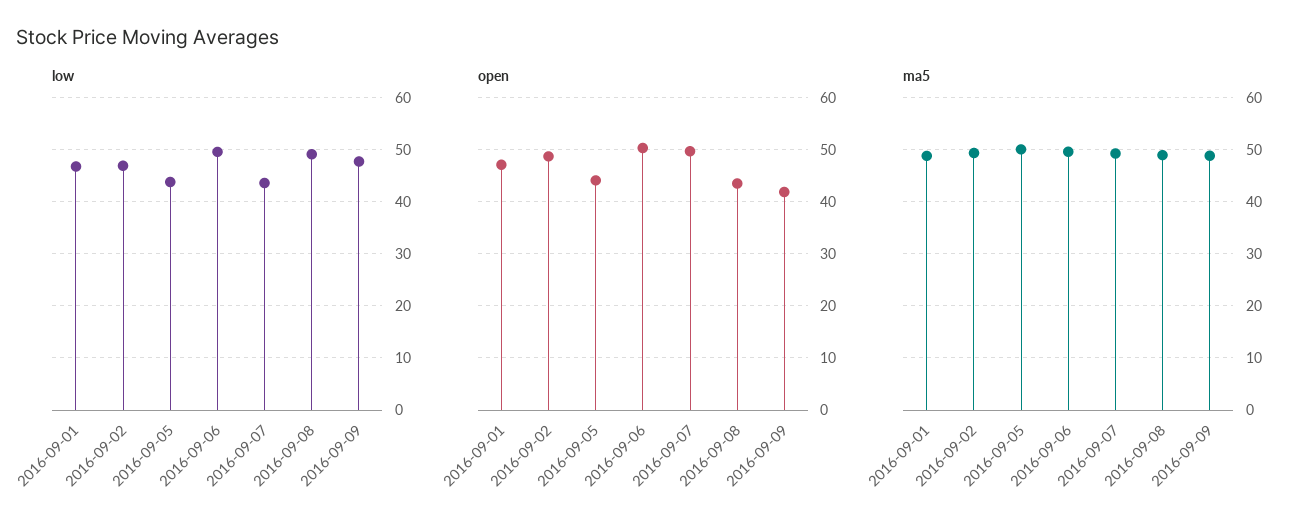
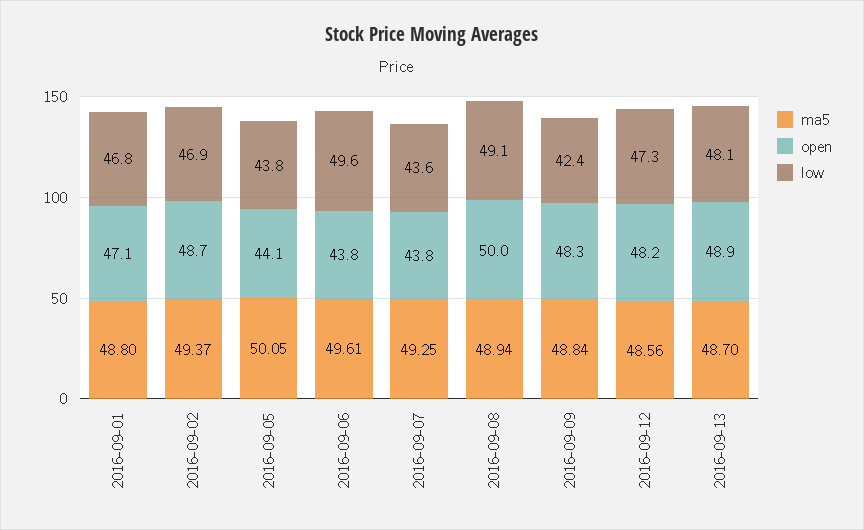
low, 2016-09-09: 48 -> 42.4
open, 2016-09-06: 50 -> 43.8
open, 2016-09-07: 50 -> 43.8
open, 2016-09-08: 44 -> 50
open, 2016-09-09: 42 -> 48.3
ma5, 2016-09-12: none -> 48.56
open, 2016-09-12: none -> 48.2
low, 2016-09-12: none -> 47.3
ma5, 2016-09-13: none -> 48.7
open, 2016-09-13: none -> 48.9
low, 2016-09-13: none -> 48.1

